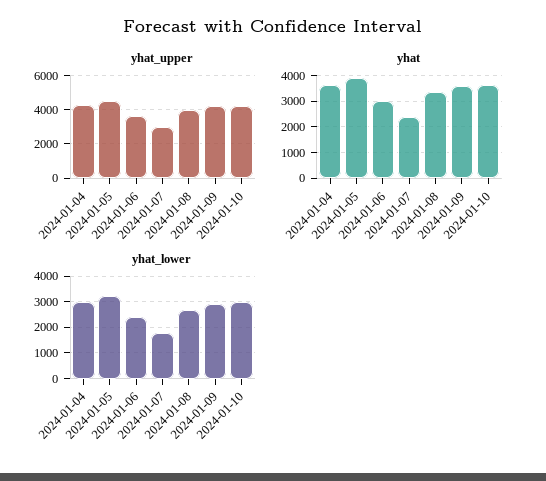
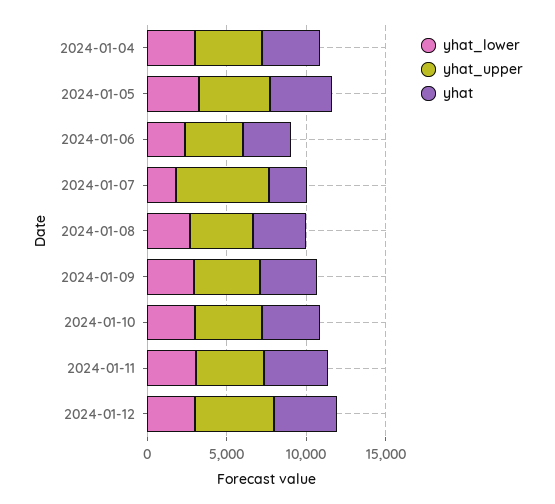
yhat_upper, 2024-01-07: 3000 -> 6000
yhat_lower, 2024-01-11: none -> 3000
yhat_upper, 2024-01-11: none -> 4000
yhat, 2024-01-11: none -> 4000
yhat_lower, 2024-01-12: none -> 3000
yhat_upper, 2024-01-12: none -> 5000
yhat, 2024-01-12: none -> 4000

